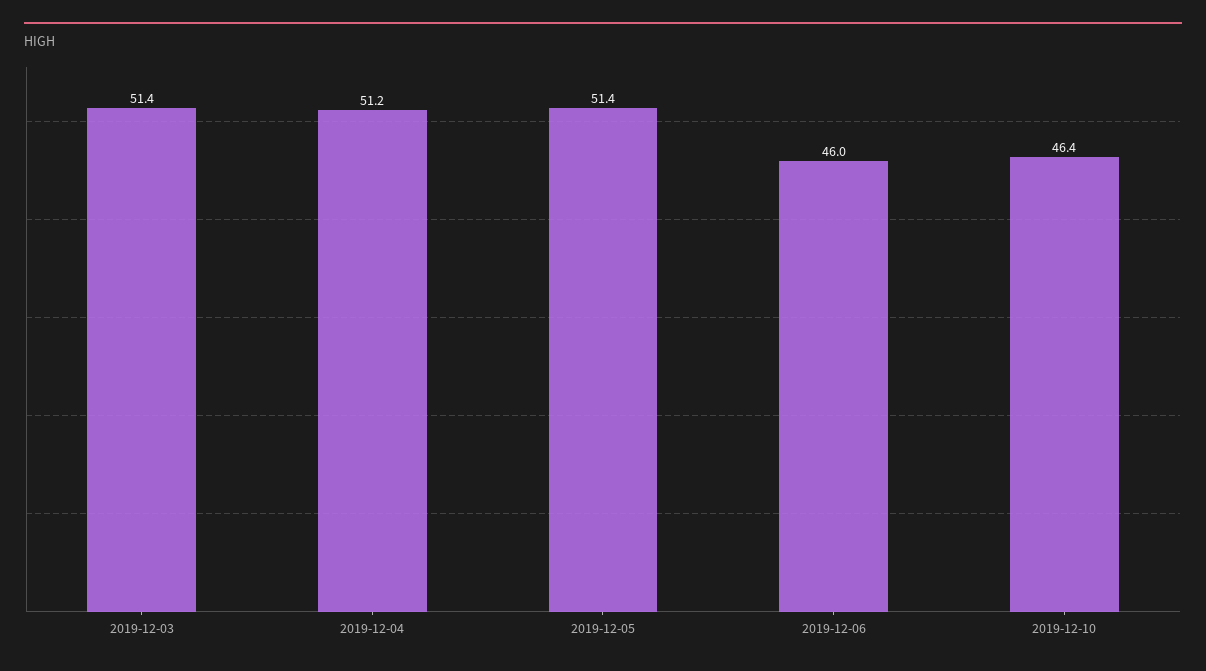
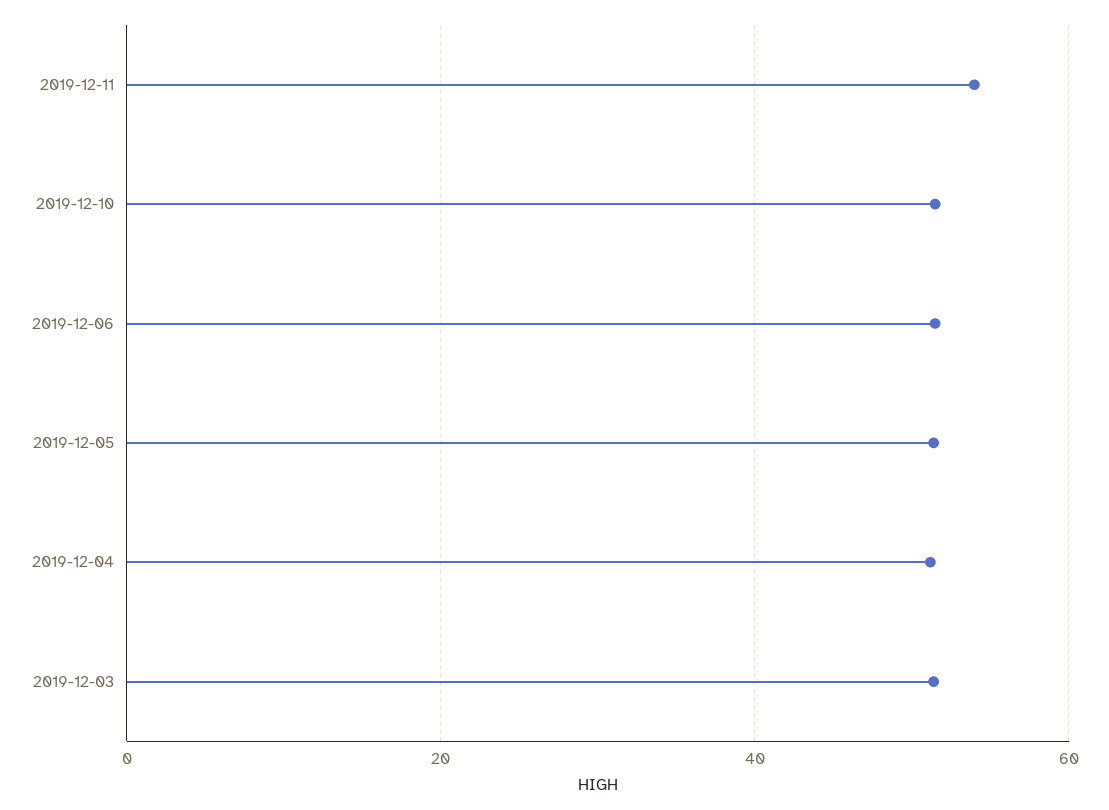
2019-12-06: 46 -> 52
2019-12-10: 46.4 -> 52
2019-12-11: none -> 54

